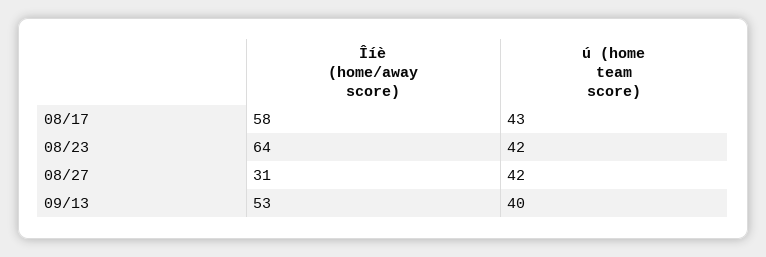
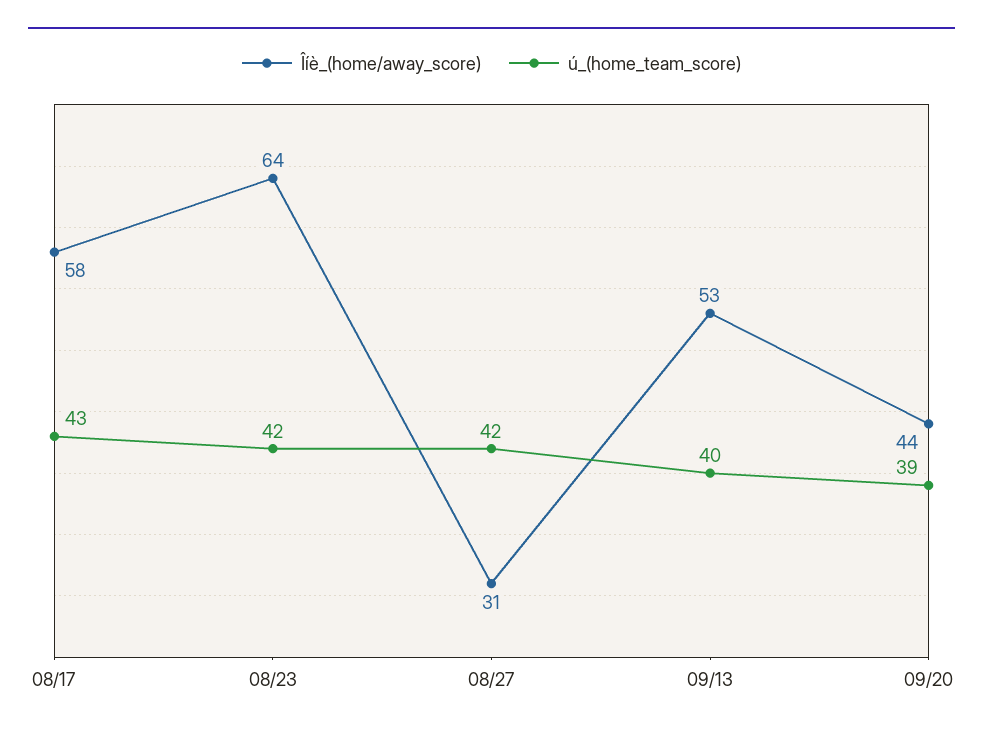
Îíè (home/away score), 09/20: none -> 44
ú (home team score), 09/20: none -> 39

